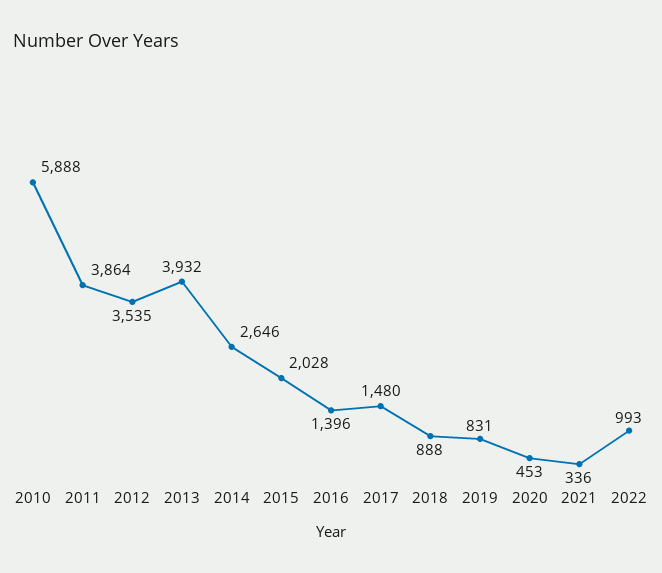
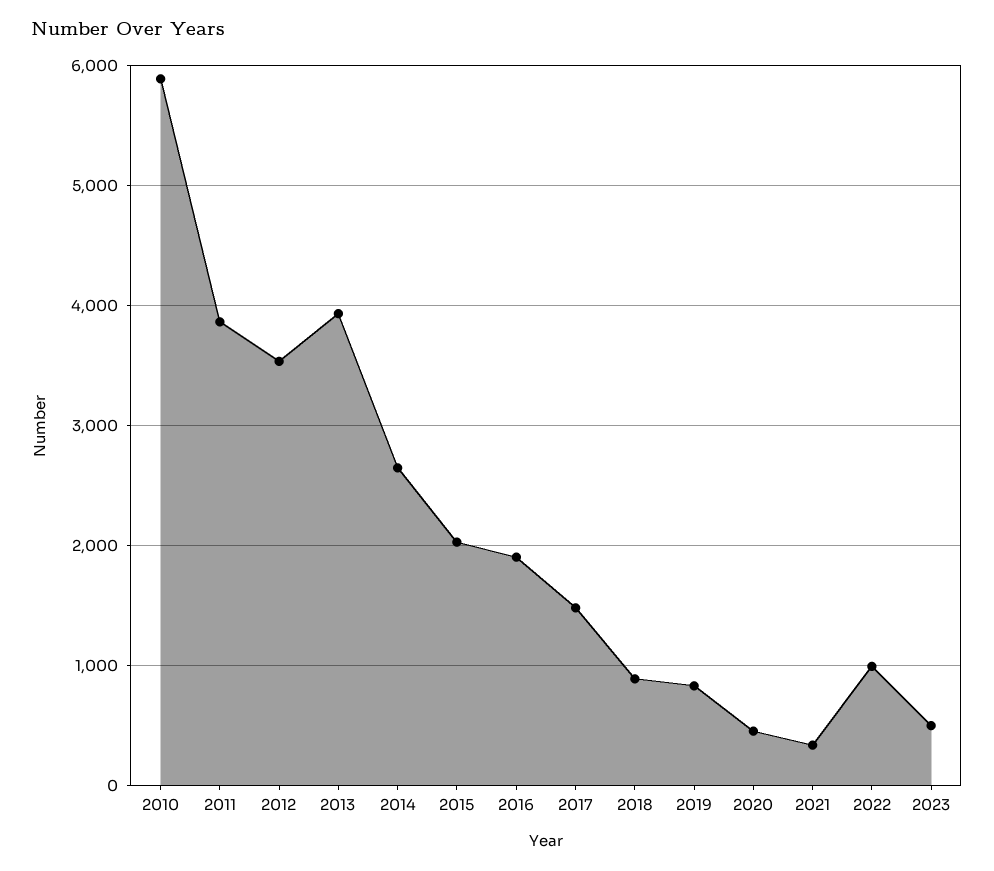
2016: 1396 -> 1900
2023: none -> 500

